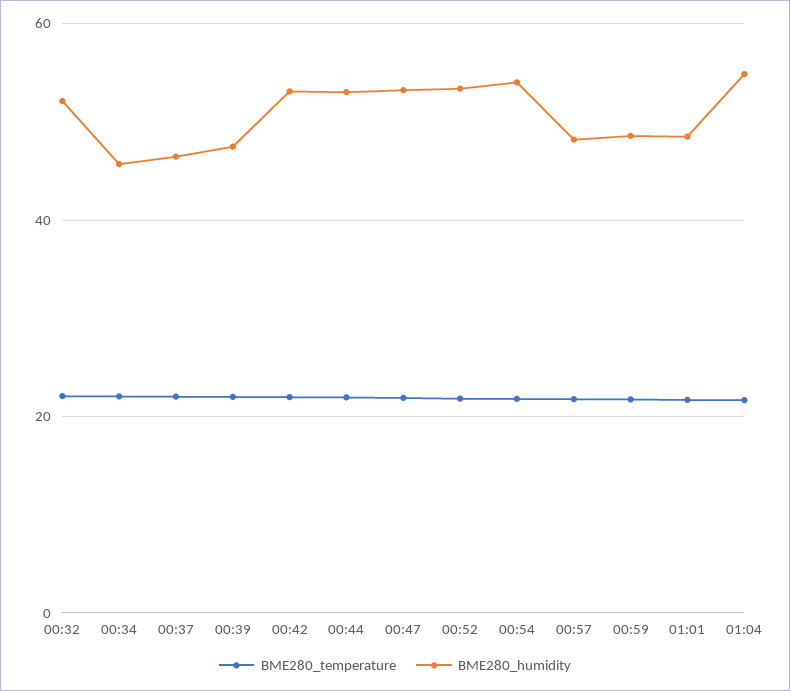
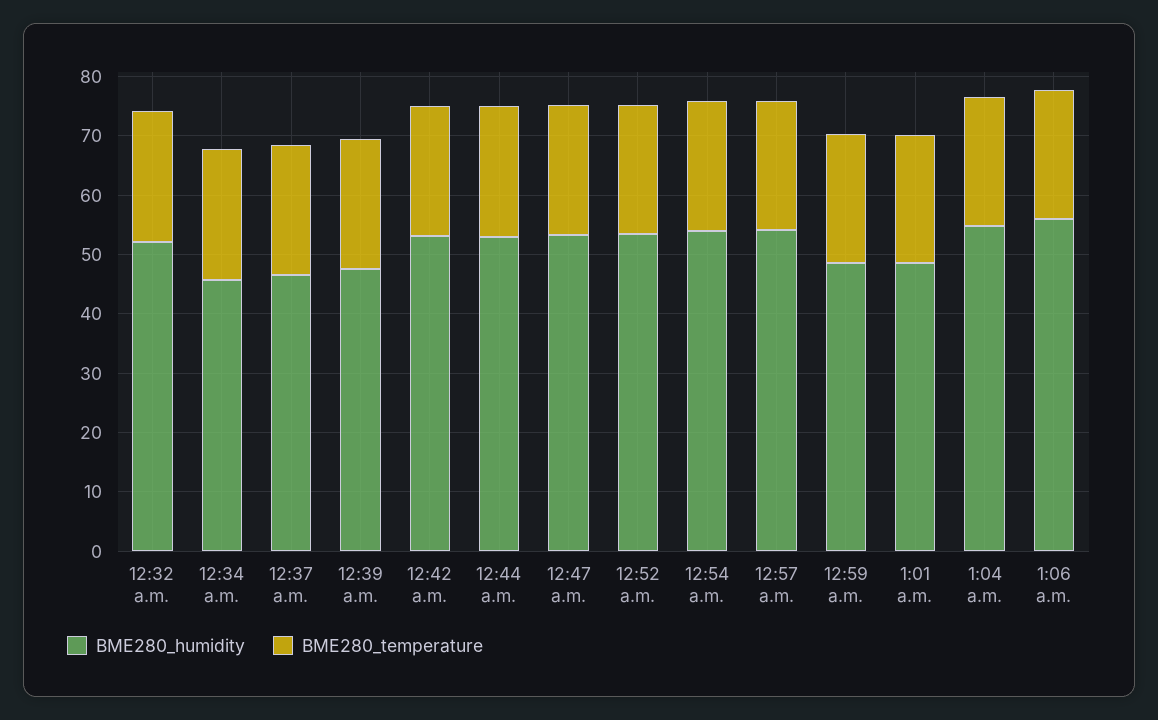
BME280_humidity, 00:57: 48 -> 54
BME280_humidity, 1:06 a.m.: none -> 56
BME280_temperature, 1:06 a.m.: none -> 22

